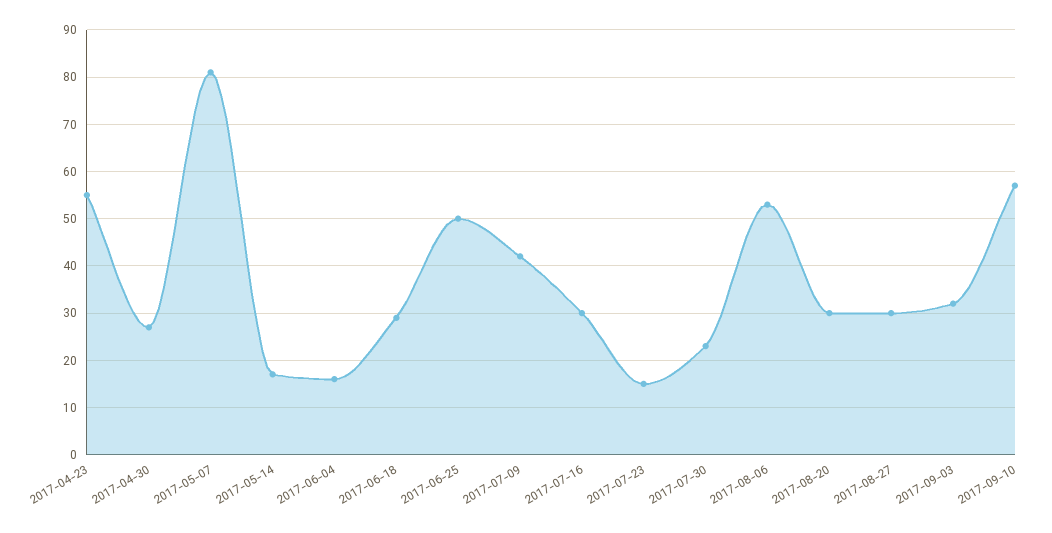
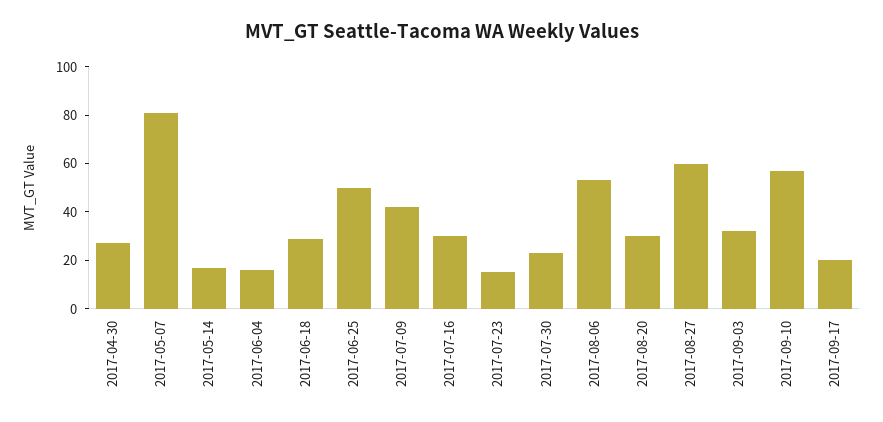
2017-04-23: 55 -> none
2017-08-27: 30 -> 60
2017-09-17: none -> 20

